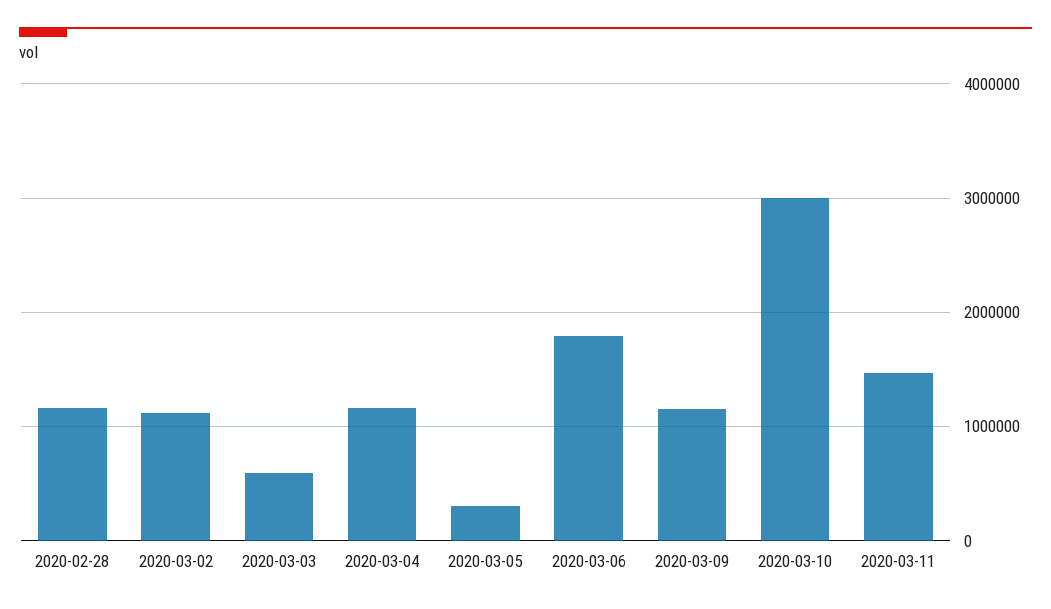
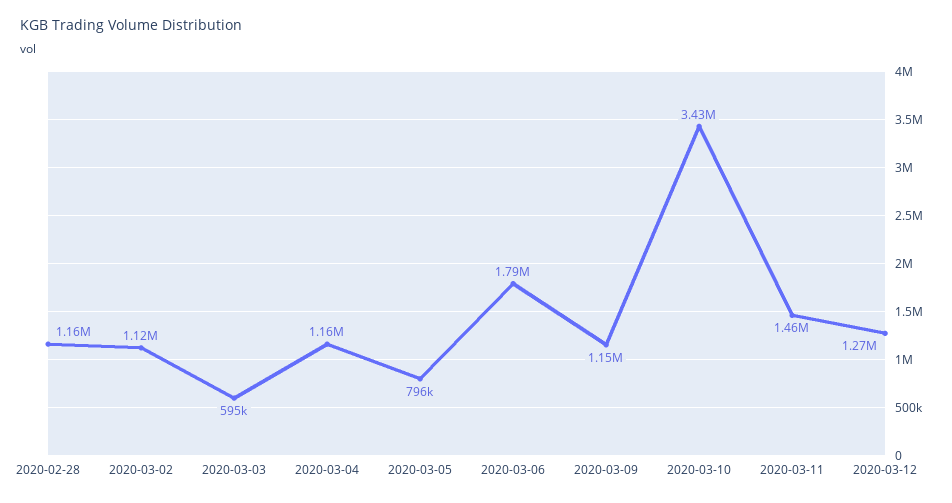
2020-03-05: 300000 -> 796000
2020-03-10: 3000000 -> 3430000
2020-03-12: none -> 1270000

